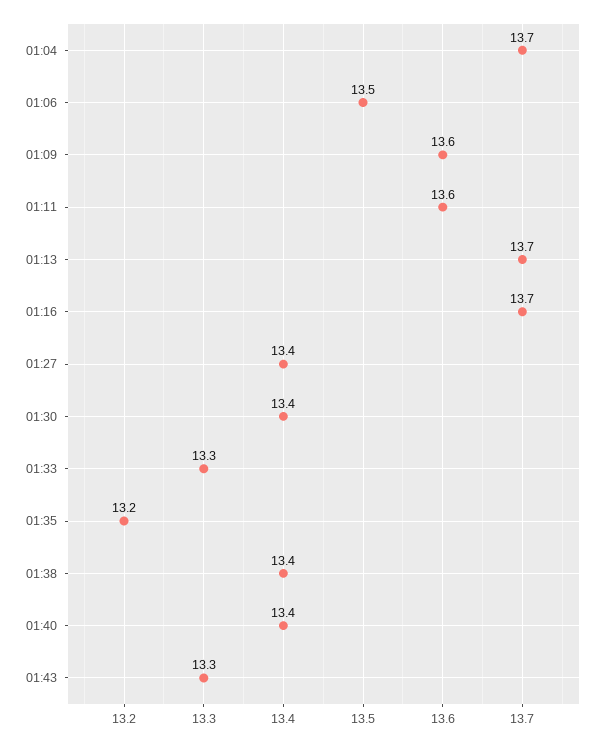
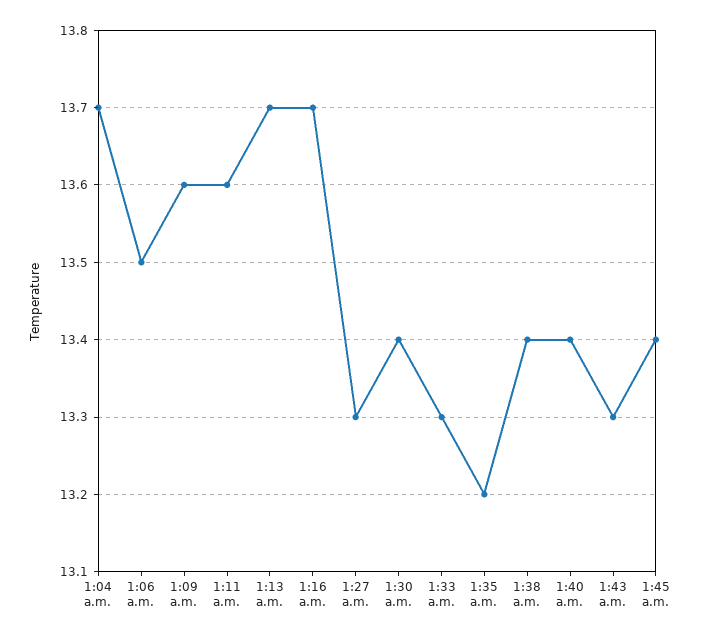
01:27: 13.4 -> 13.3
1:45 a.m.: none -> 13.4

